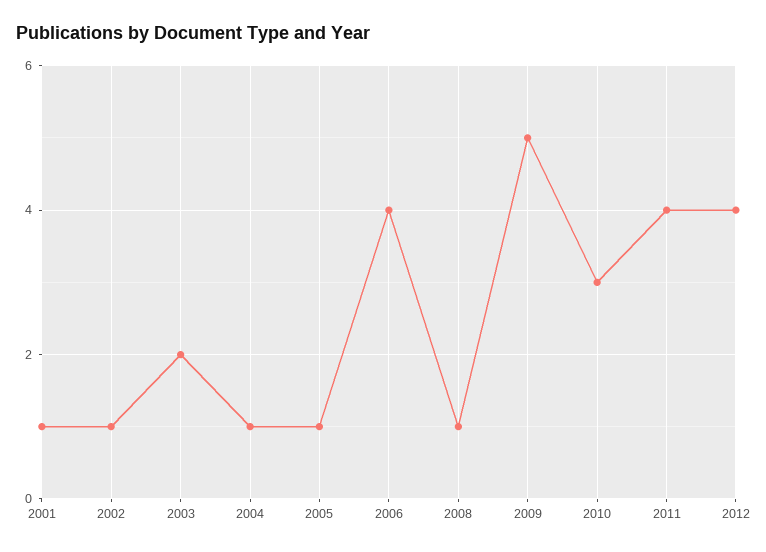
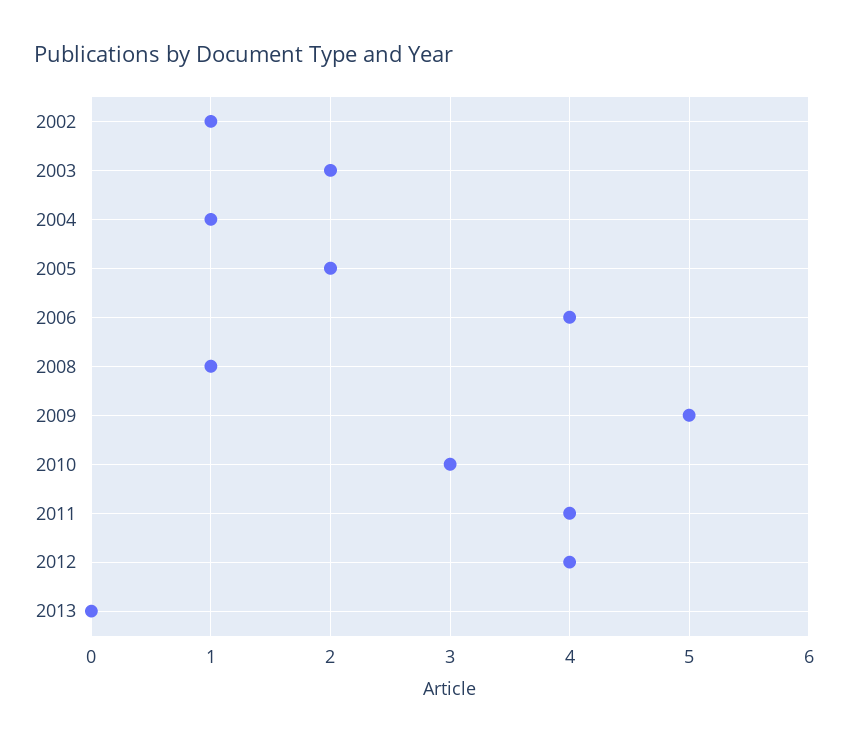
2001: 1 -> none
2005: 1 -> 2
2013: none -> 0

